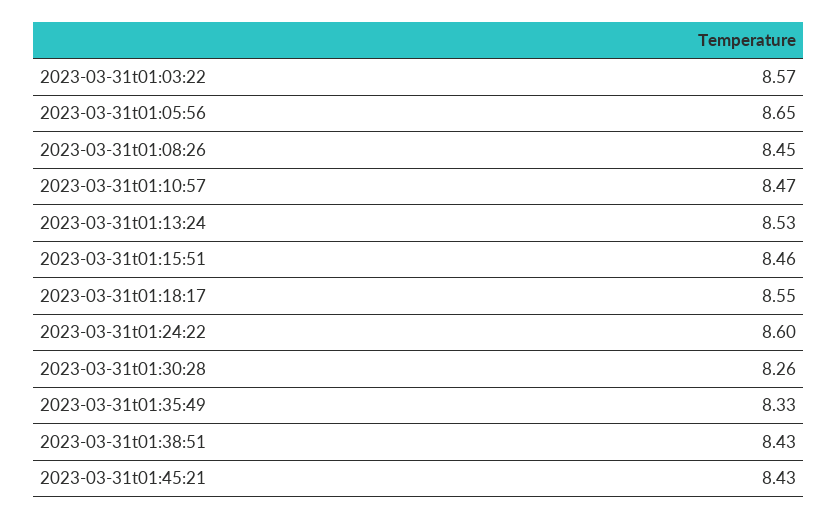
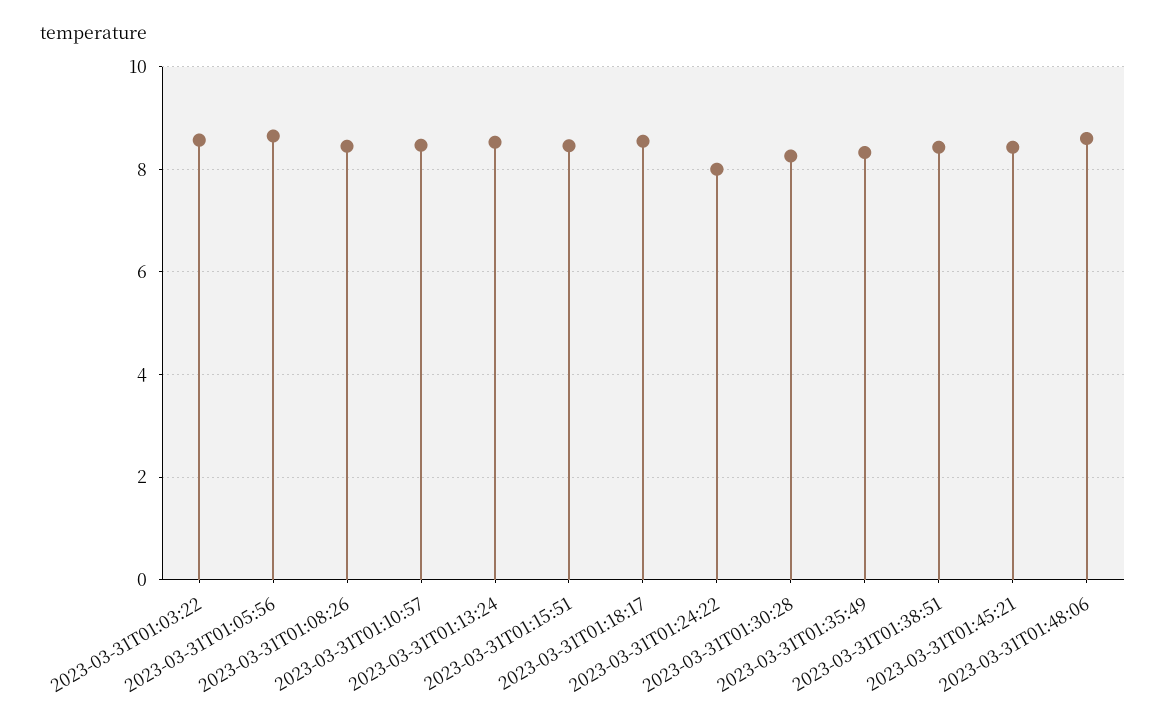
2023-03-31t01:24:22: 8.6 -> 8
2023-03-31T01:48:06: none -> 8.6

